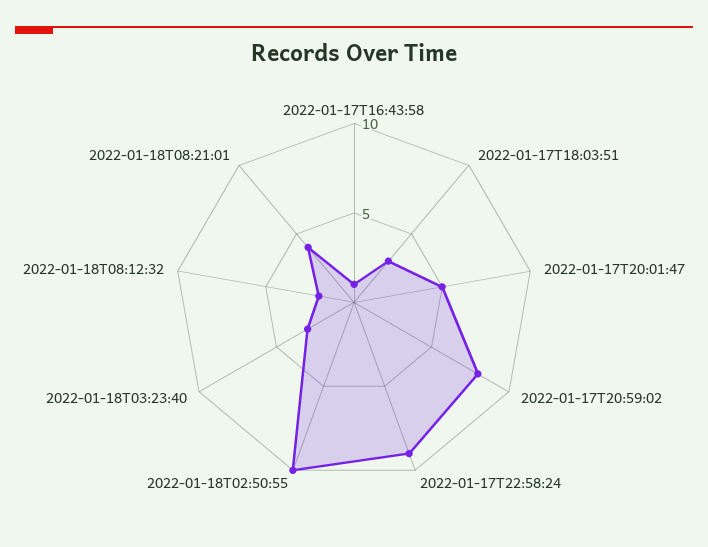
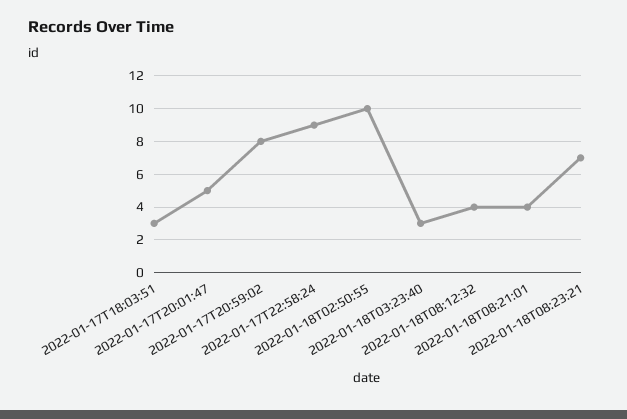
2022-01-17T16:43:58: 1 -> none
2022-01-18T08:12:32: 2 -> 4
2022-01-18T08:23:21: none -> 7

